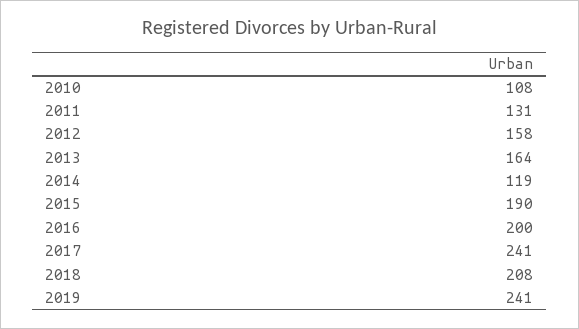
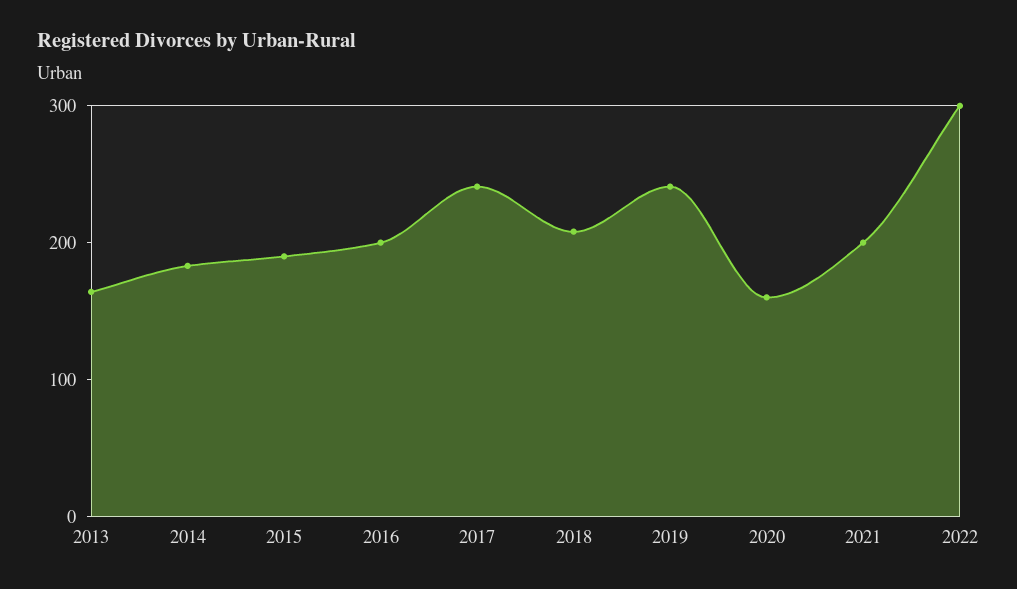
2010: 108 -> none
2011: 131 -> none
2012: 158 -> none
2014: 119 -> 180
2020: none -> 160
2021: none -> 200
2022: none -> 300

